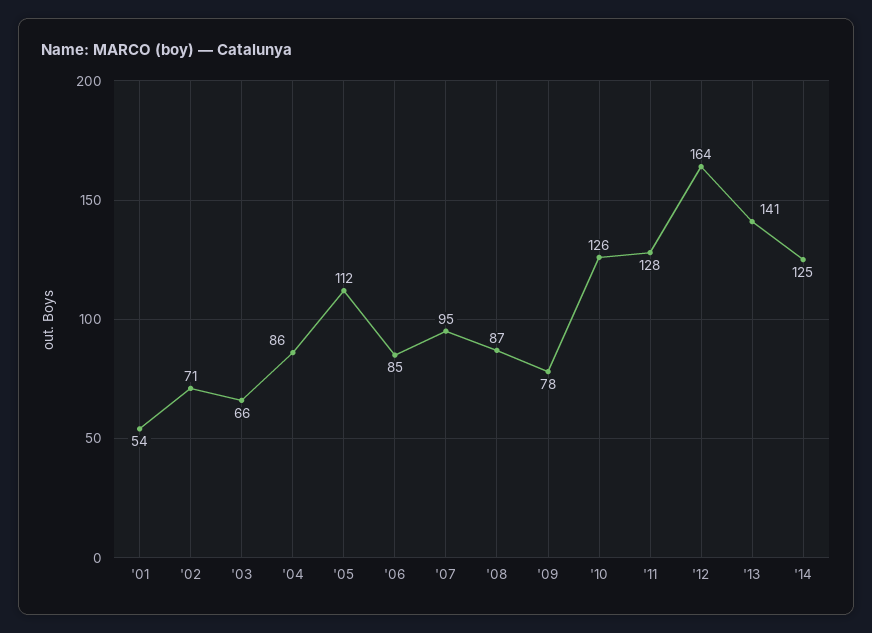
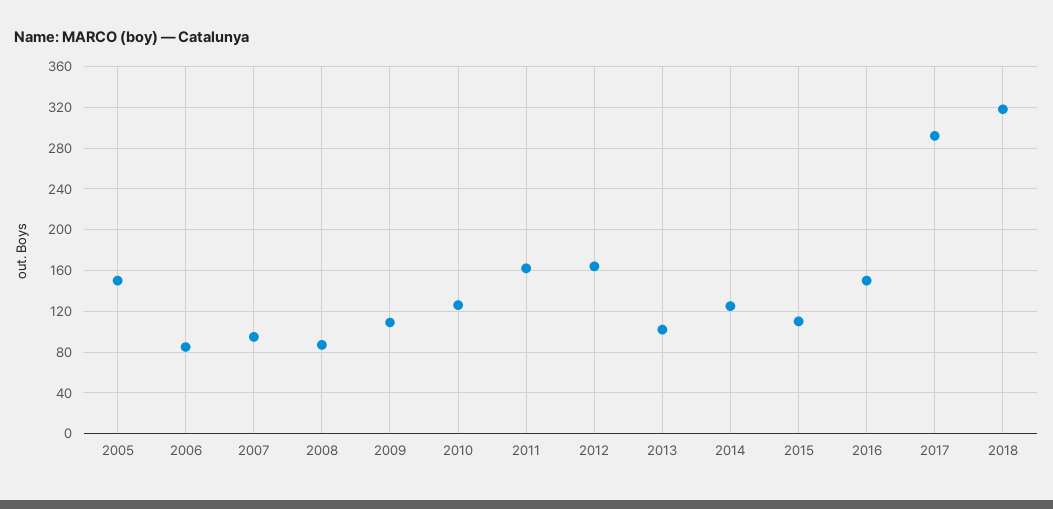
'01: 54 -> none
'02: 71 -> none
'03: 66 -> none
'04: 86 -> none
'05: 112 -> 150
'09: 78 -> 110
'11: 128 -> 160
'13: 141 -> 100
2015: none -> 110
2016: none -> 150
2017: none -> 290
2018: none -> 320

